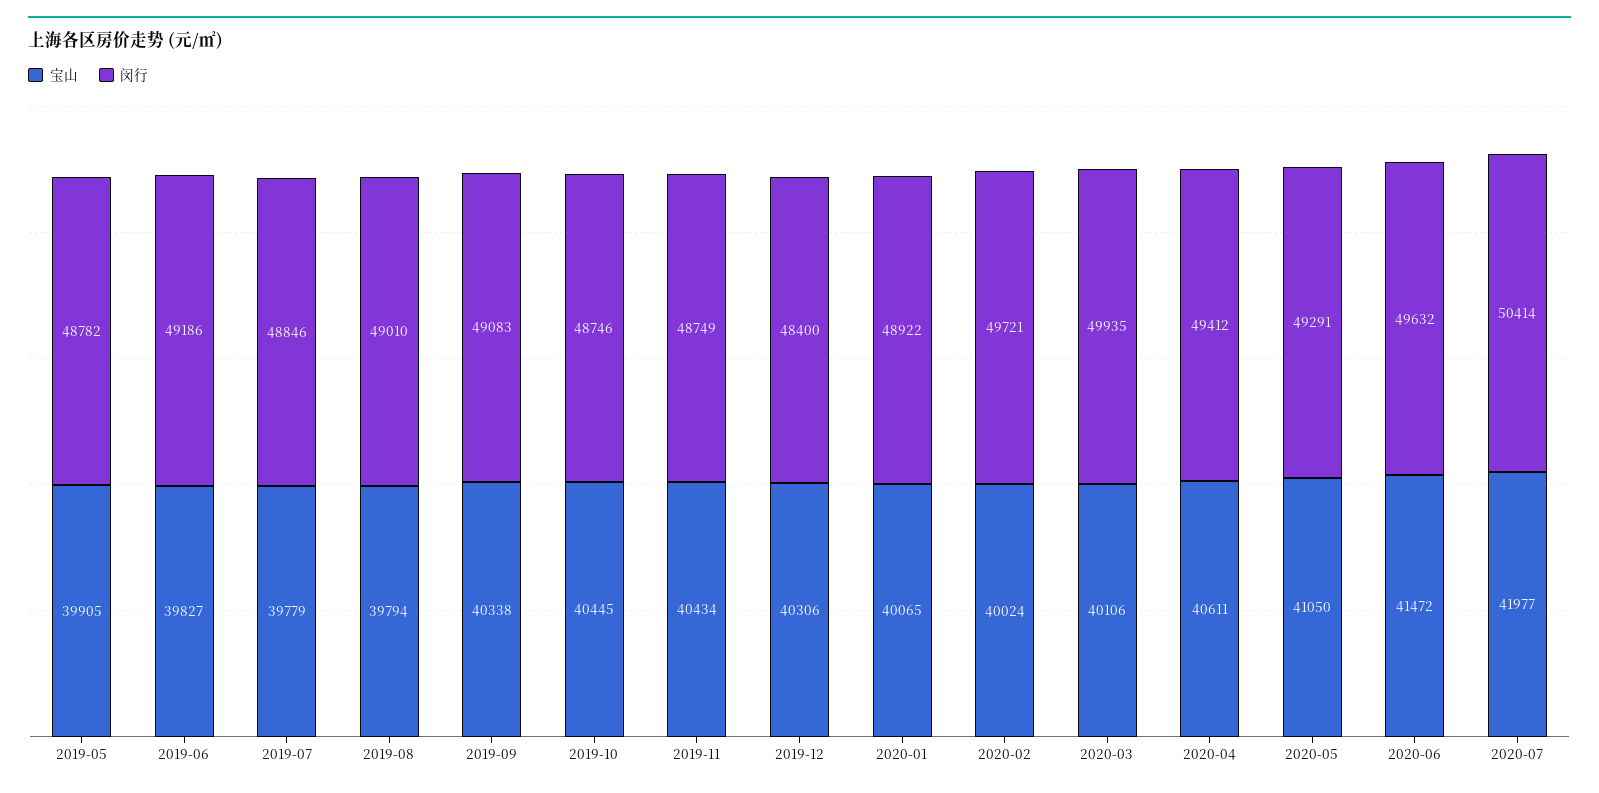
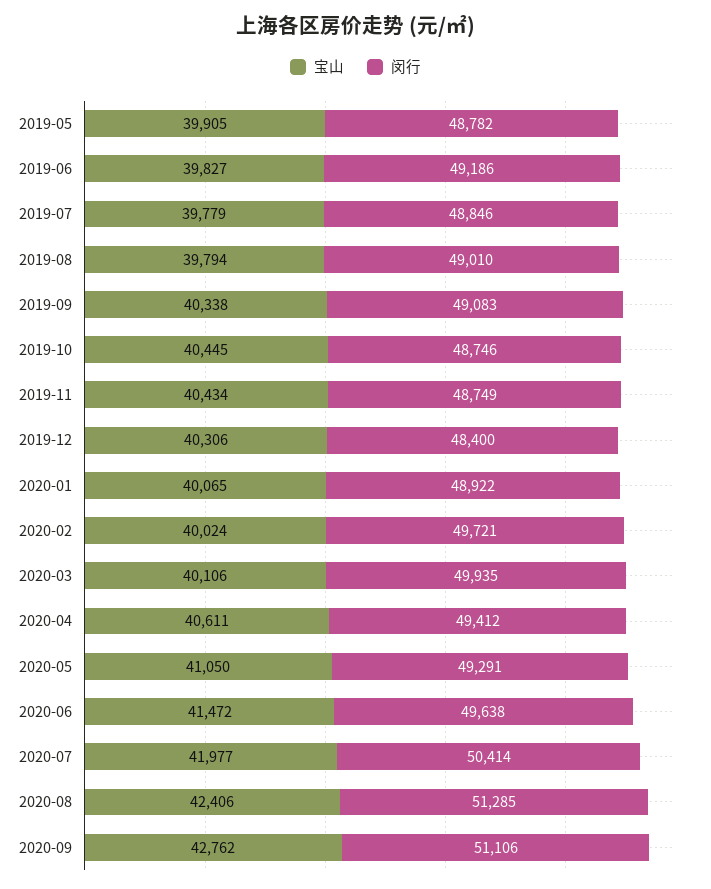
闵行, 2020-06: 49632 -> 49638
宝山, 2020-08: none -> 42406
闵行, 2020-08: none -> 51285
宝山, 2020-09: none -> 42762
闵行, 2020-09: none -> 51106

